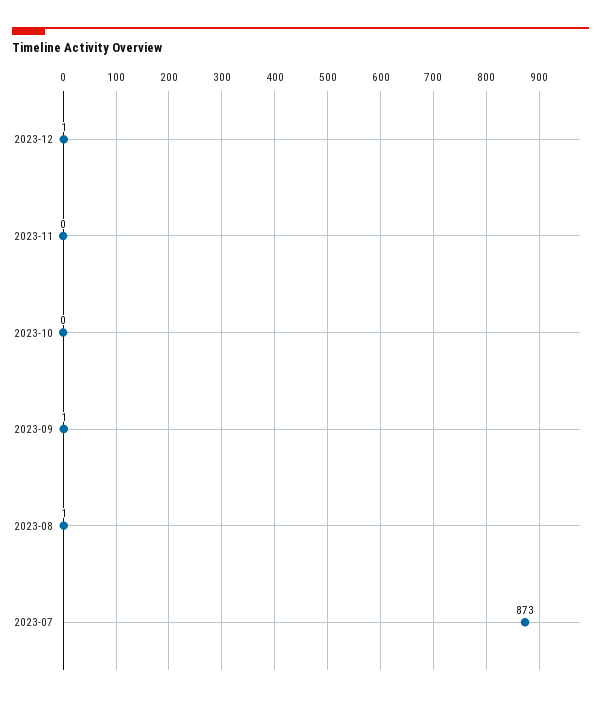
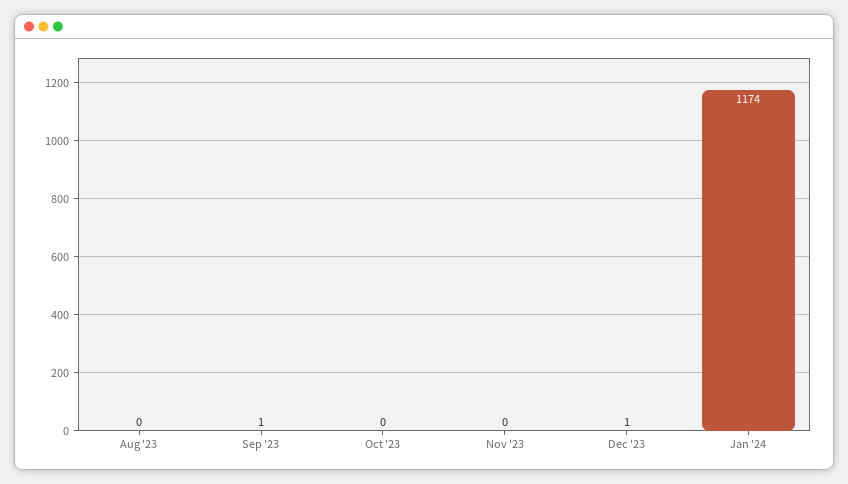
2023-08: 1 -> 0
2023-07: 873 -> none
Jan '24: none -> 1174

